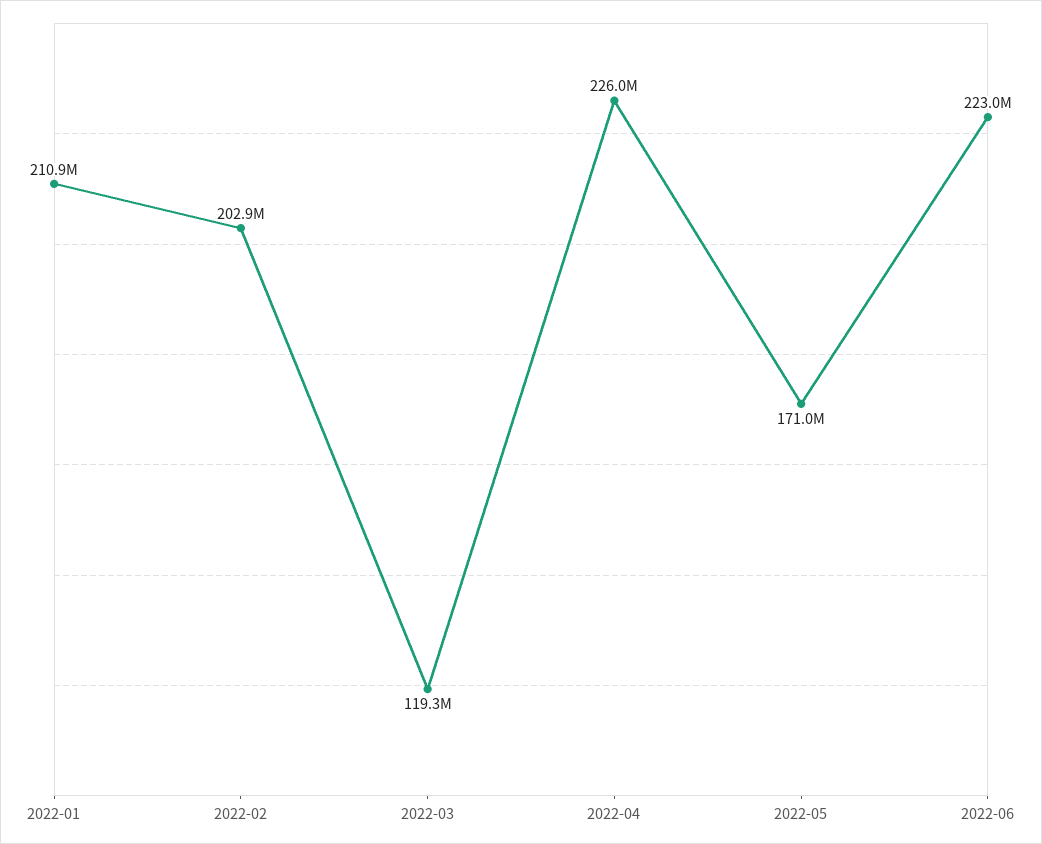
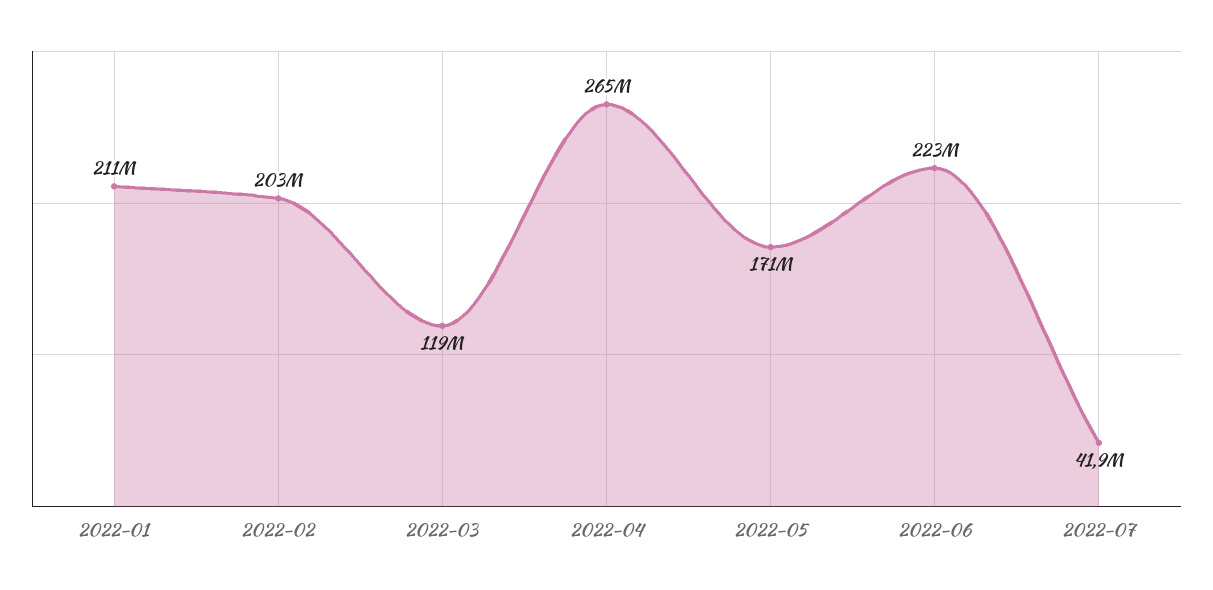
2022-04: 226000000 -> 265000000
2022-07: none -> 41900000

